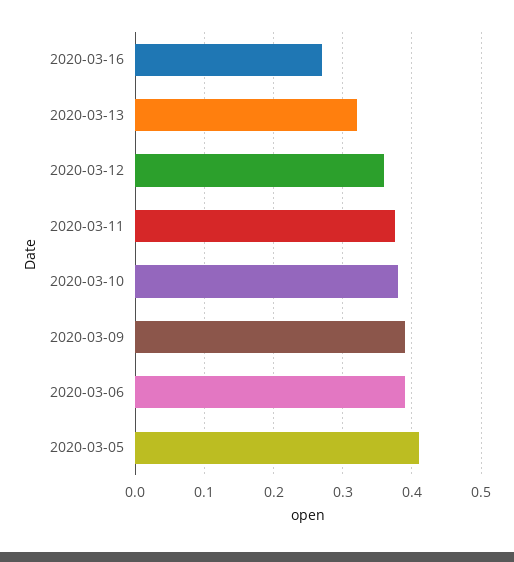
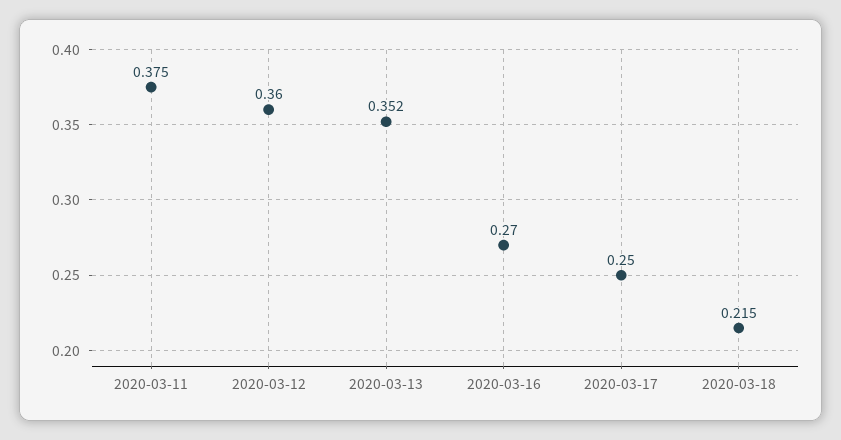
2020-03-13: 0.32 -> 0.352
2020-03-10: 0.38 -> none
2020-03-09: 0.39 -> none
2020-03-06: 0.39 -> none
2020-03-05: 0.41 -> none
2020-03-17: none -> 0.25
2020-03-18: none -> 0.215

